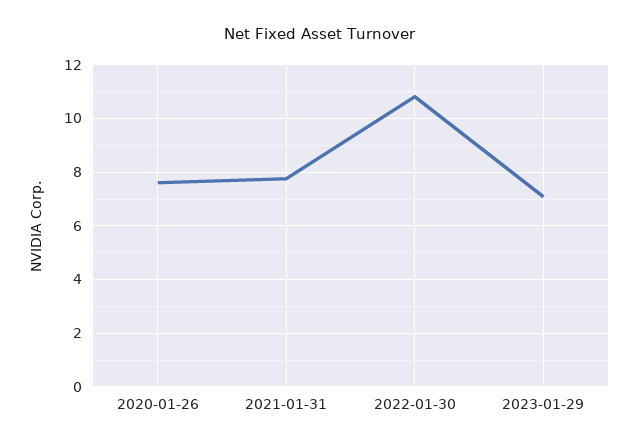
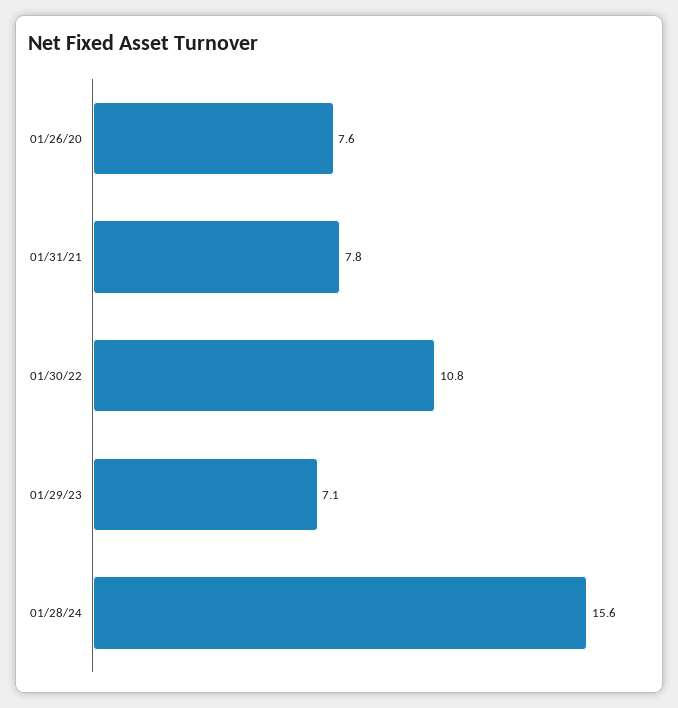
01/28/24: none -> 15.6

